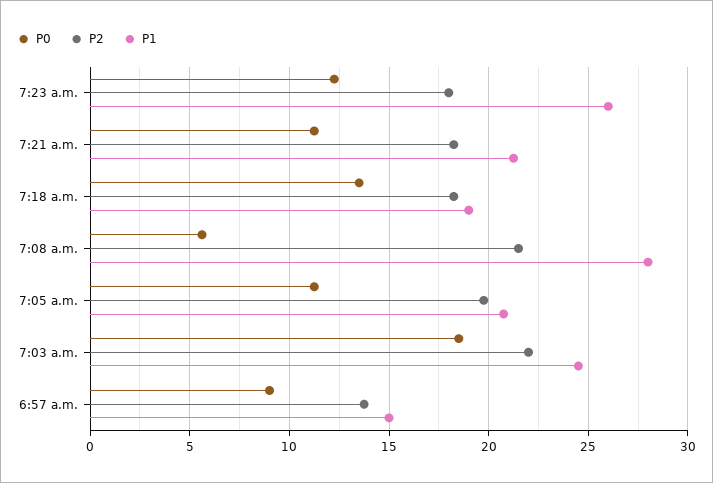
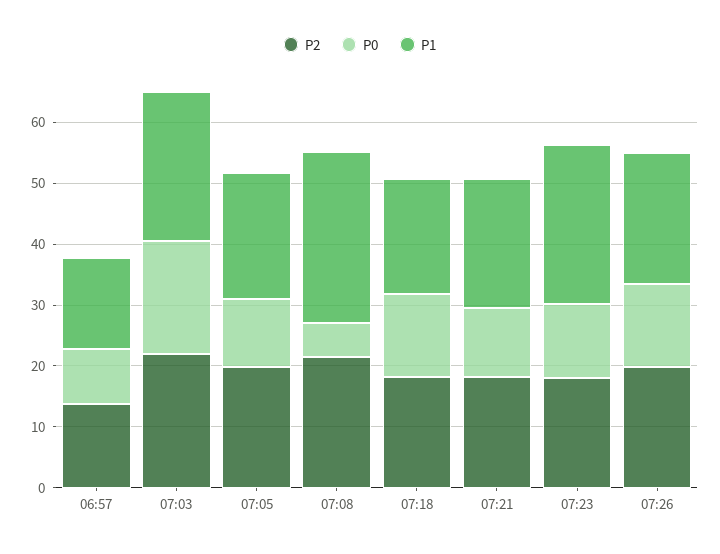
P2, 07:26: none -> 20
P0, 07:26: none -> 14
P1, 07:26: none -> 22

